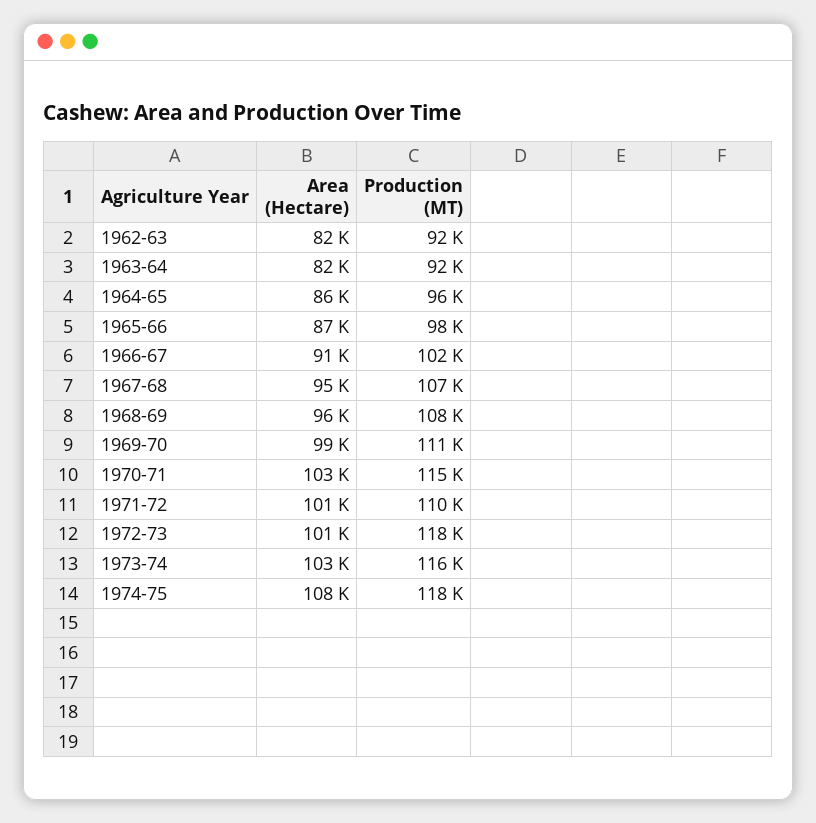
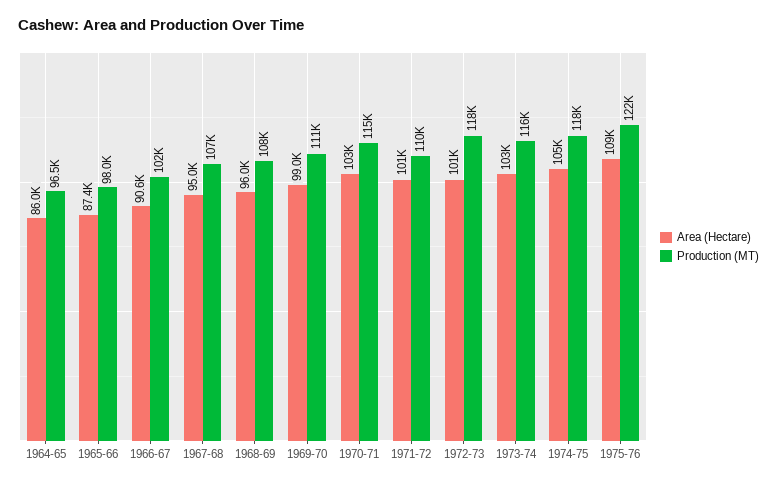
Area (Hectare), 1962-63: 82000 -> none
Production (MT), 1962-63: 92000 -> none
Area (Hectare), 1963-64: 82000 -> none
Production (MT), 1963-64: 92000 -> none
Area (Hectare), 1974-75: 108000 -> 105000
Area (Hectare), 1975-76: none -> 109000
Production (MT), 1975-76: none -> 122000

